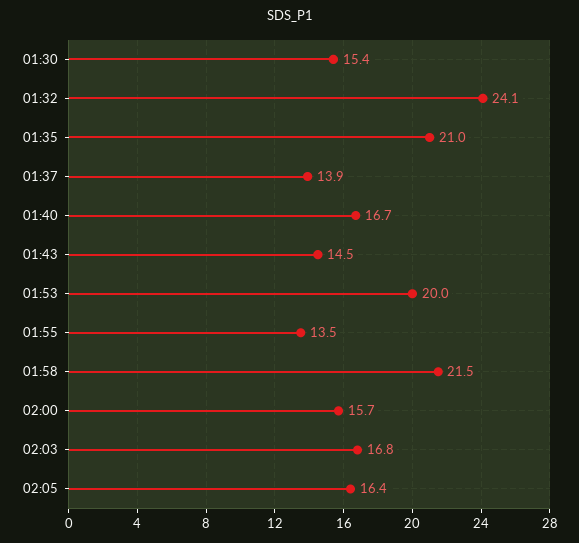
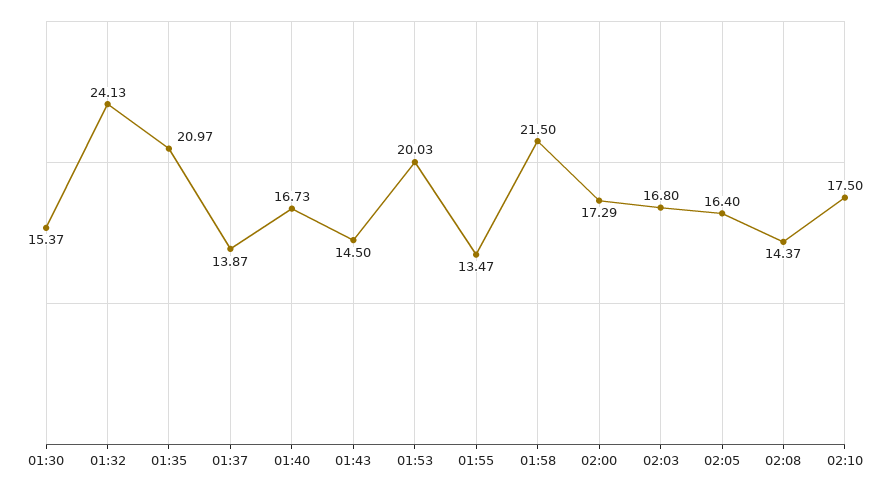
02:00: 15.7 -> 17.29
02:08: none -> 14.37
02:10: none -> 17.5

